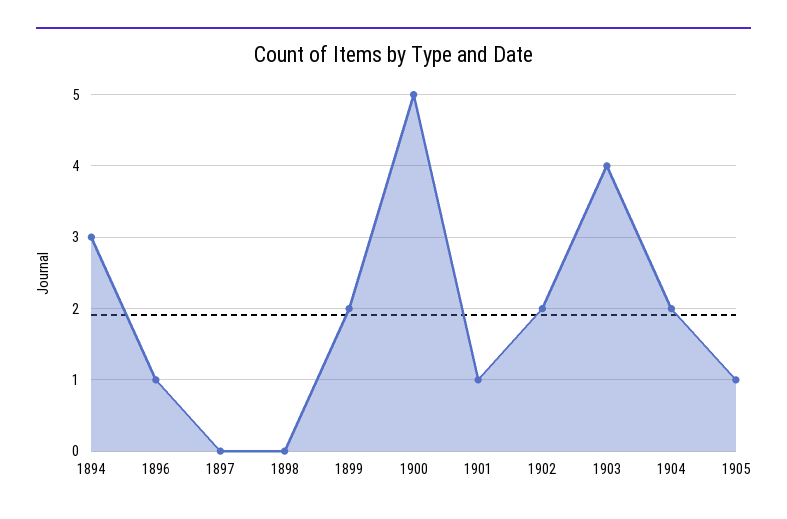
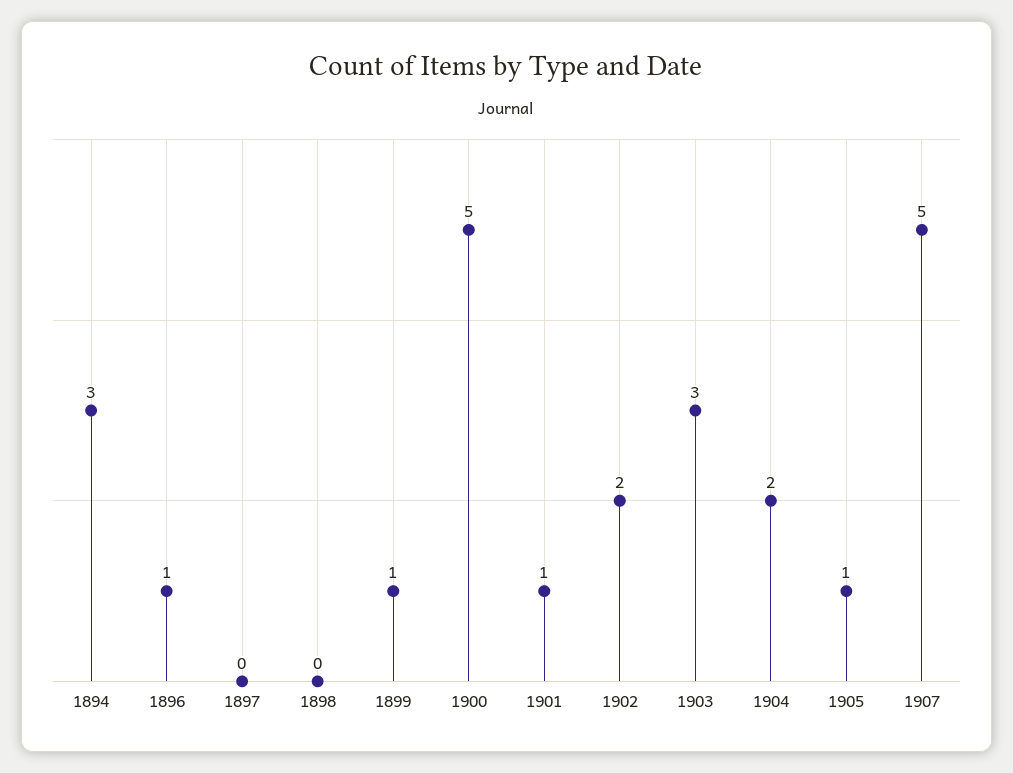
1899: 2 -> 1
1903: 4 -> 3
1907: none -> 5

